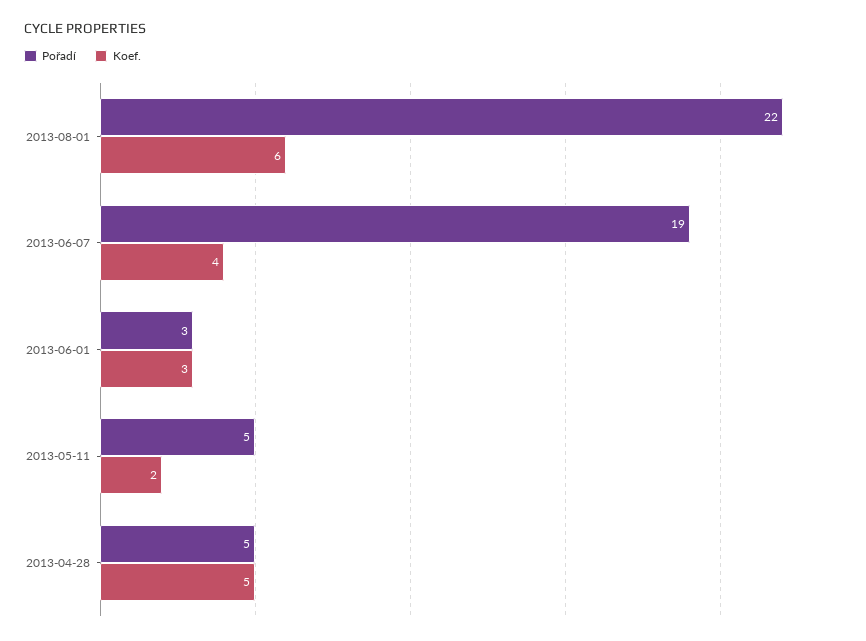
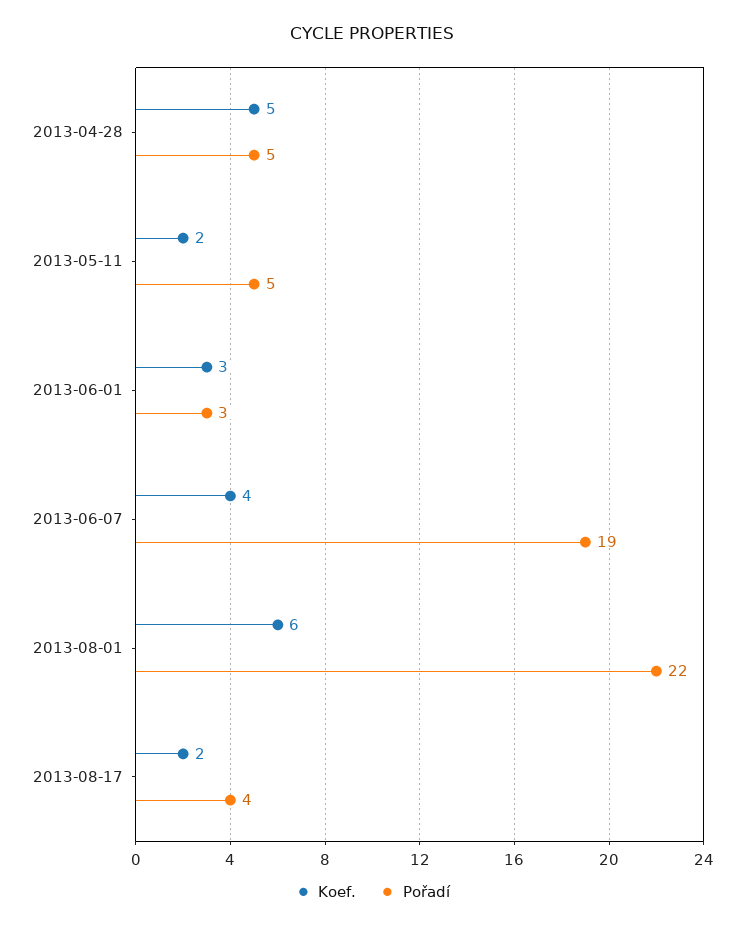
Koef., 2013-08-17: none -> 2
Pořadí, 2013-08-17: none -> 4

